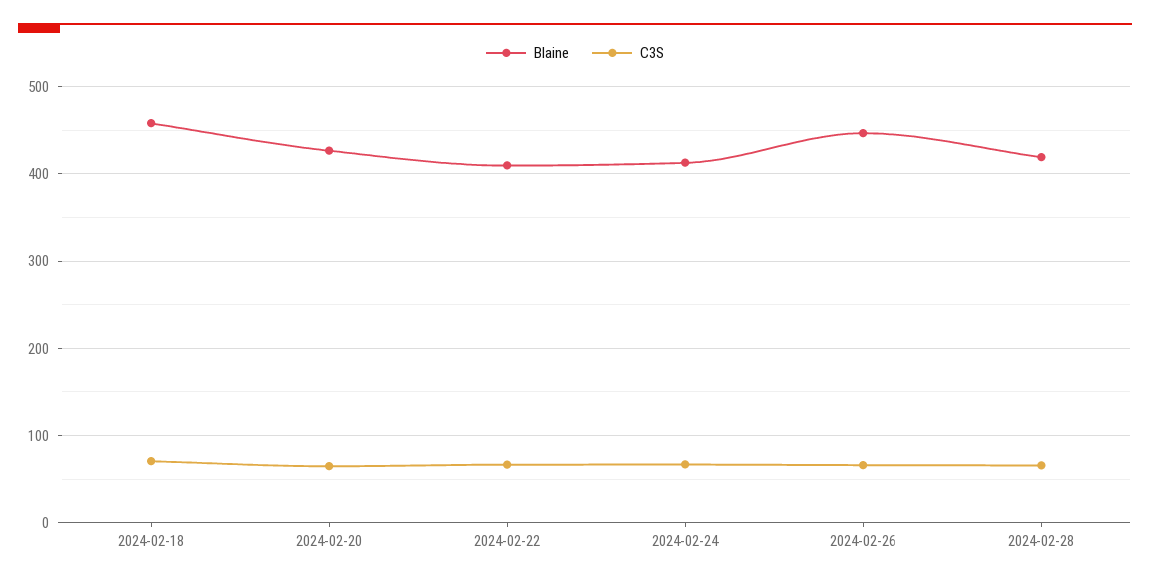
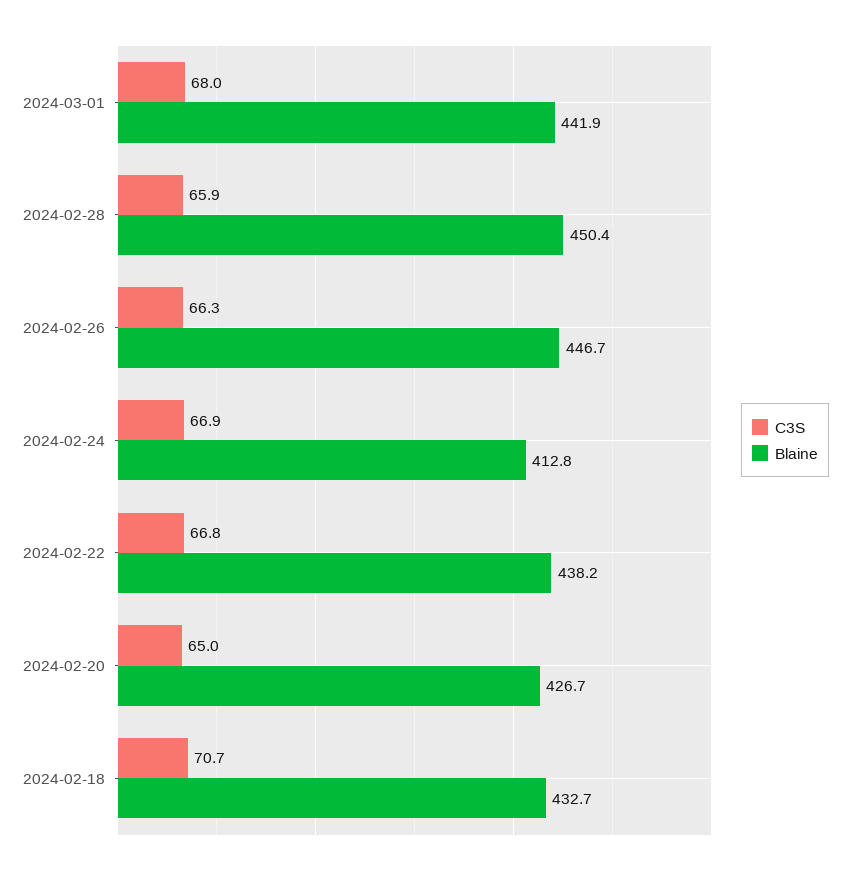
Blaine, 2024-02-18: 460 -> 432.7
Blaine, 2024-02-22: 410 -> 438.2
Blaine, 2024-02-28: 420 -> 450.4
C3S, 2024-03-01: none -> 68
Blaine, 2024-03-01: none -> 441.9

